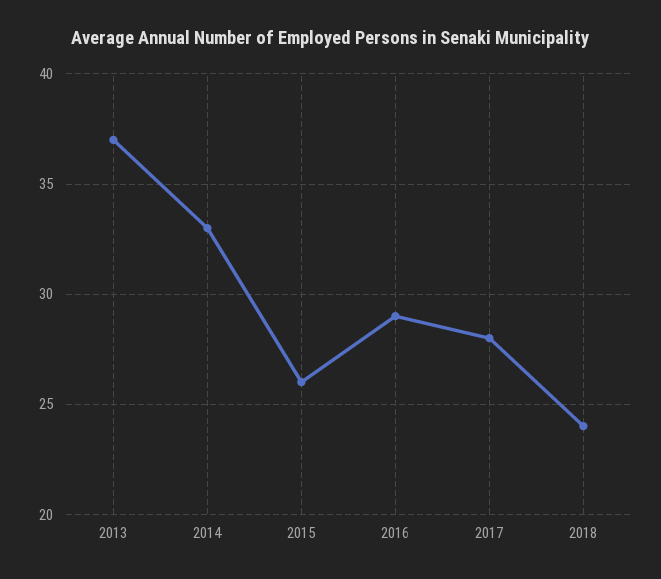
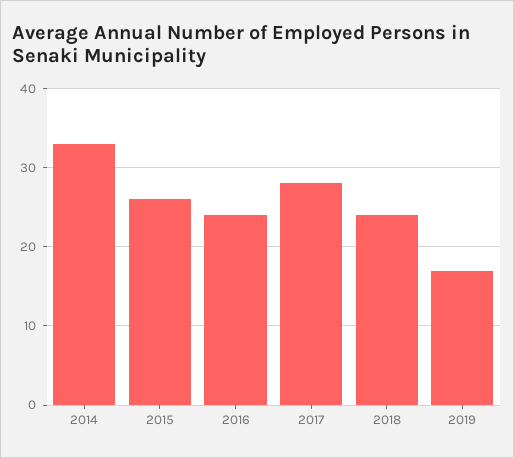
2013: 37 -> none
2016: 29 -> 24
2019: none -> 17

